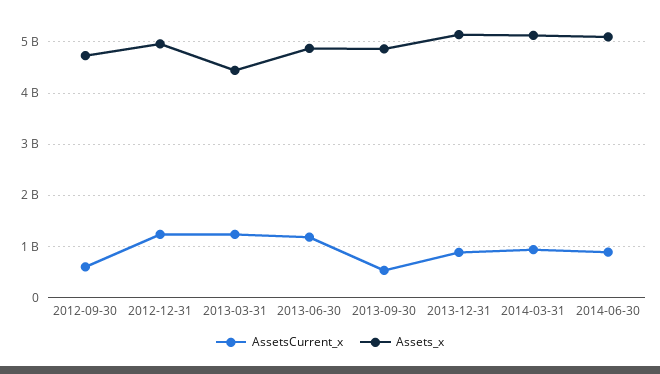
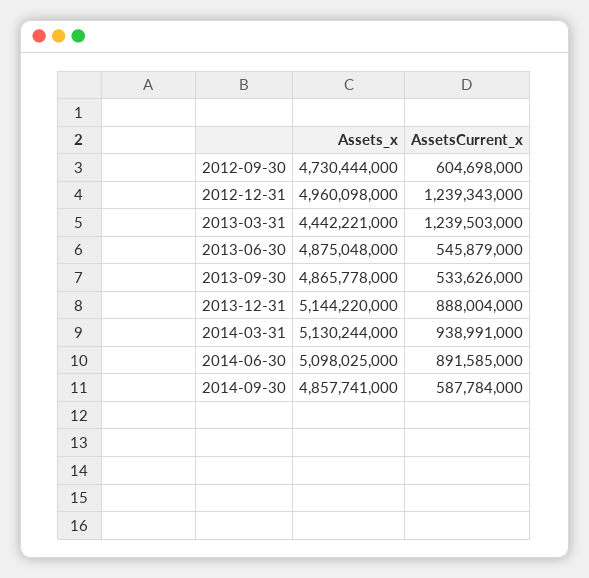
AssetsCurrent_x, 2013-06-30: 1200000000 -> 545879000
Assets_x, 2014-09-30: none -> 4857741000
AssetsCurrent_x, 2014-09-30: none -> 587784000

